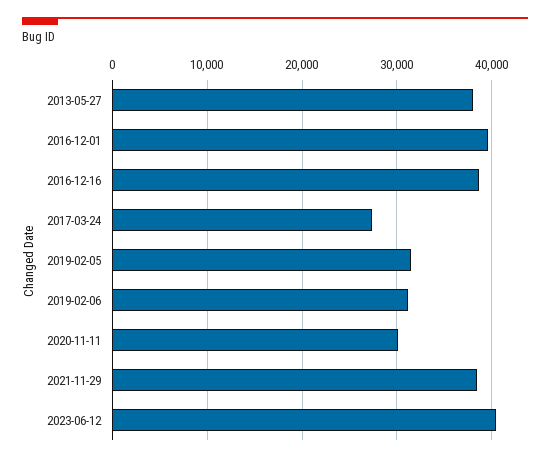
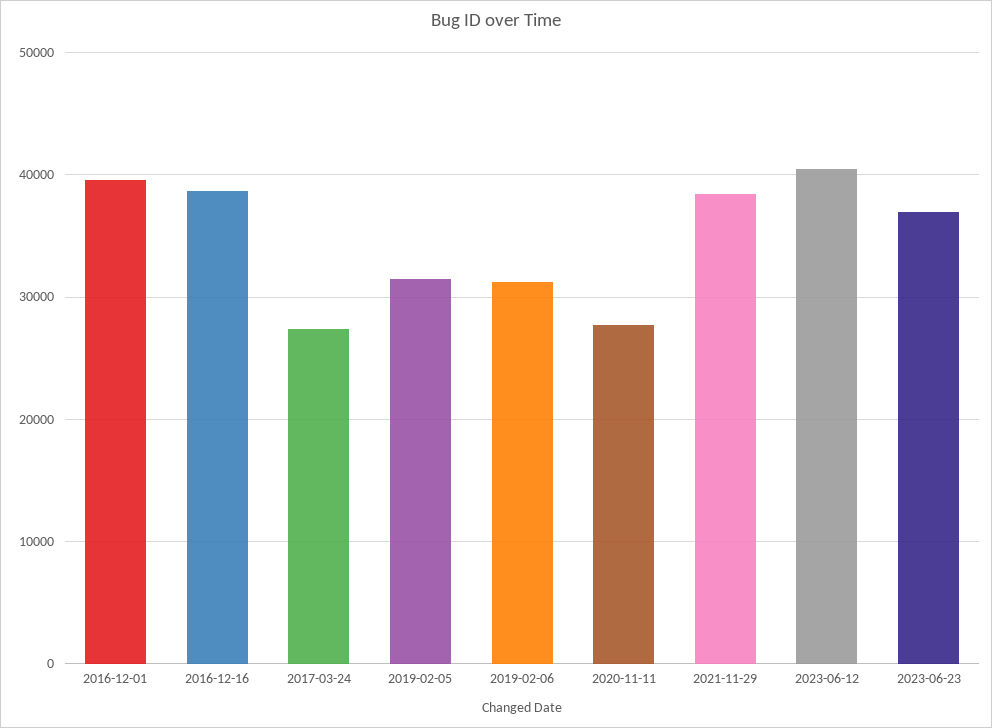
2013-05-27: 38000 -> none
2020-11-11: 30000 -> 28000
2023-06-23: none -> 37000

